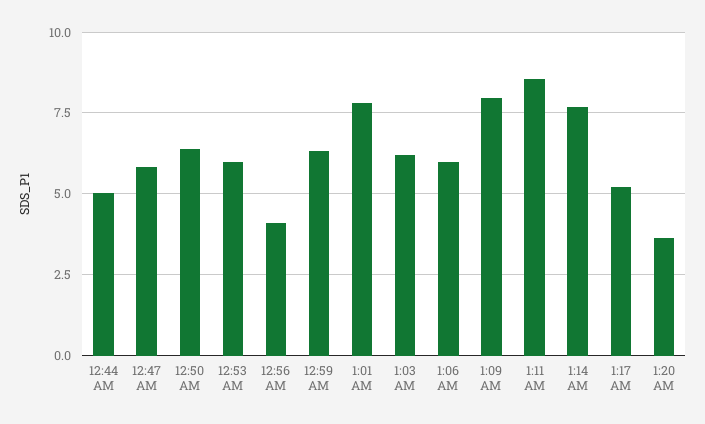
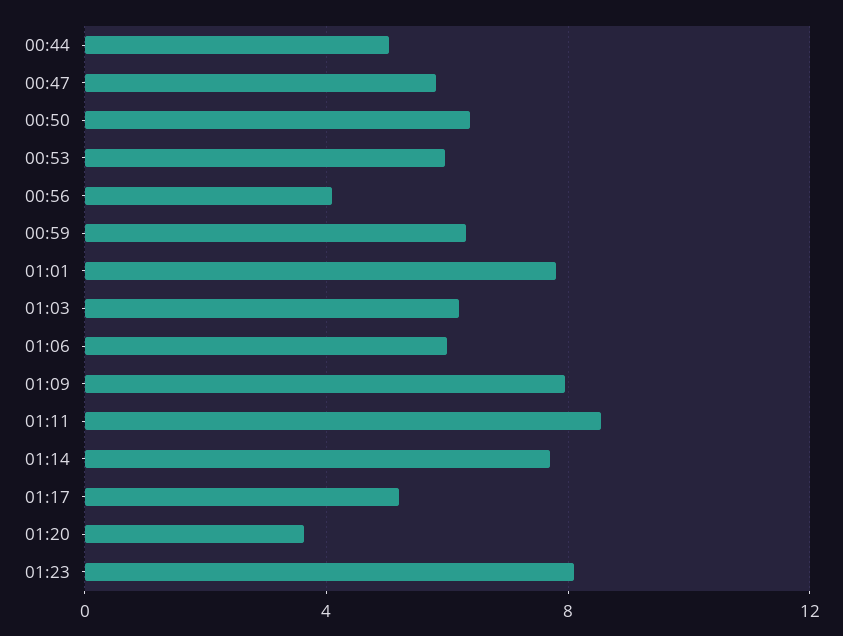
01:23: none -> 8

